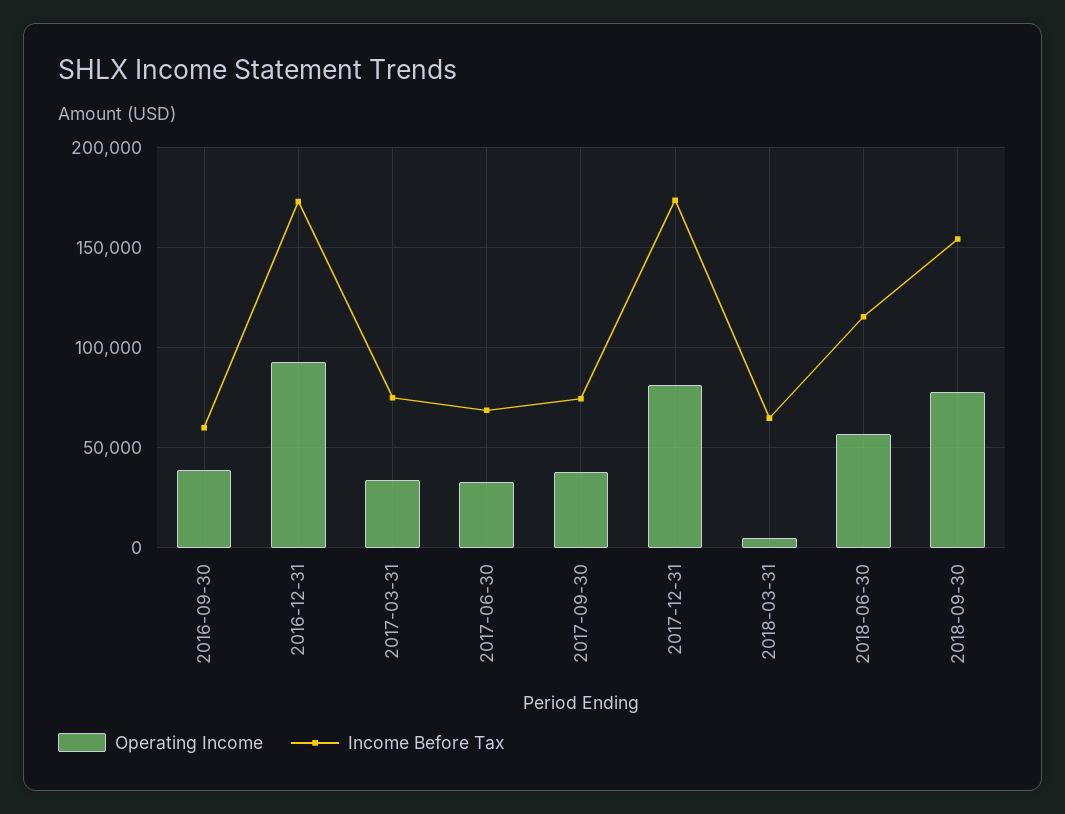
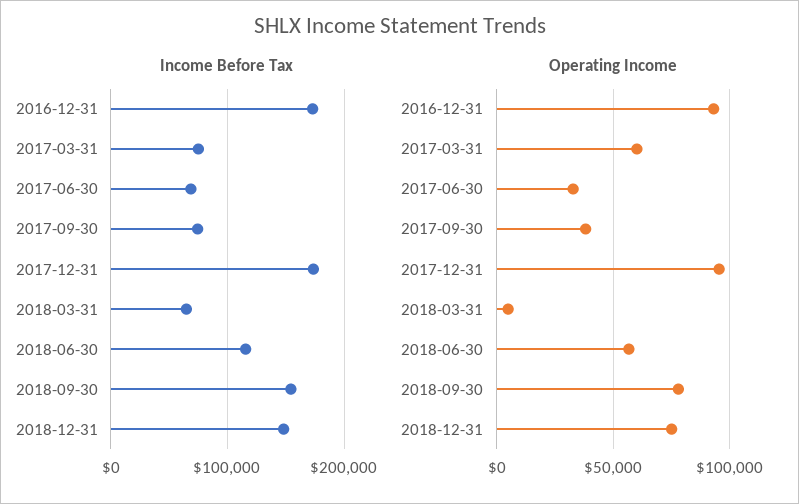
Operating Income, 2016-09-30: 40000 -> none
Income Before Tax, 2016-09-30: 60000 -> none
Operating Income, 2017-03-31: 35000 -> 60000
Operating Income, 2017-12-31: 80000 -> 95000
Income Before Tax, 2018-12-31: none -> 150000
Operating Income, 2018-12-31: none -> 75000

